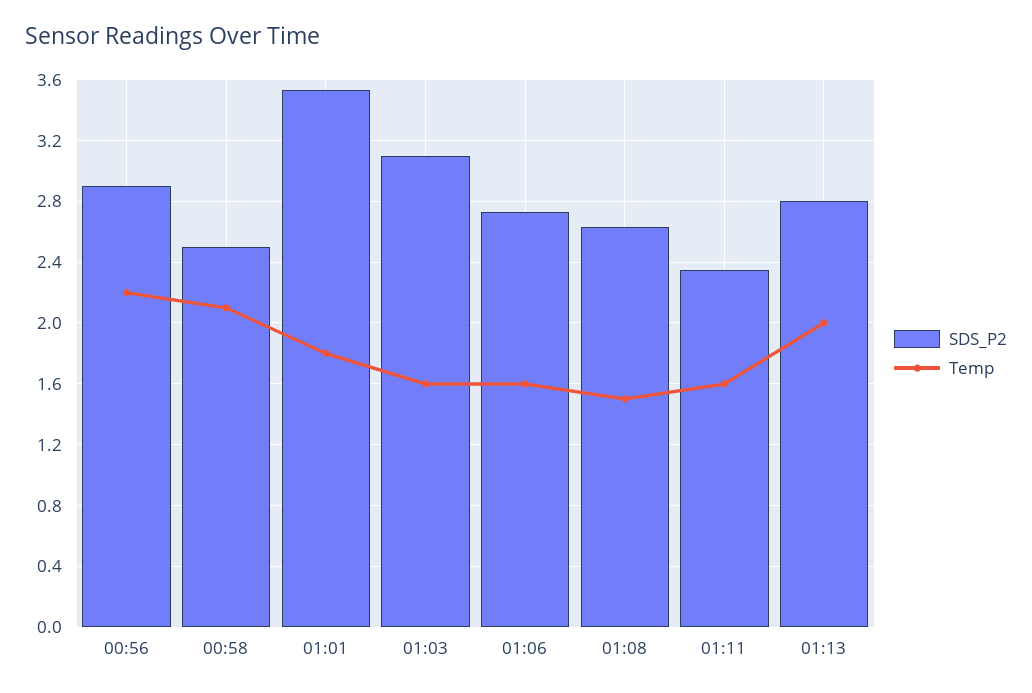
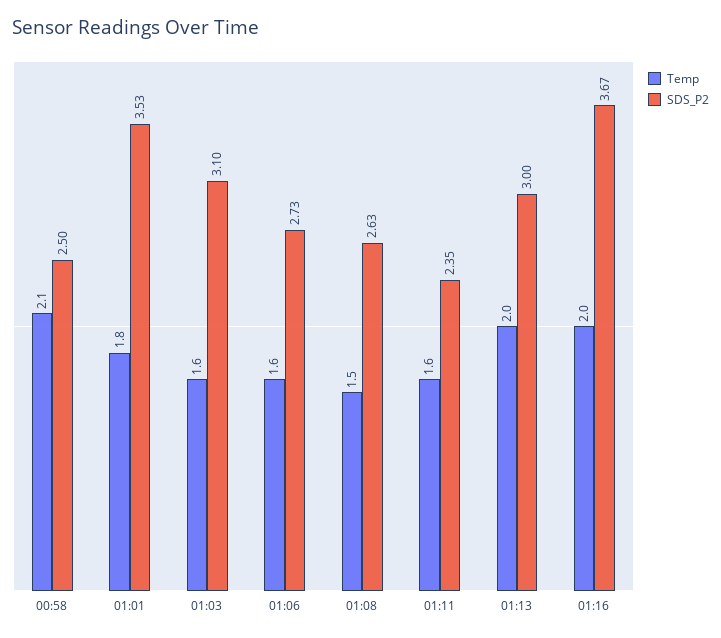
SDS_P2, 00:56: 2.9 -> none
Temp, 00:56: 2.2 -> none
SDS_P2, 01:13: 2.8 -> 3
Temp, 01:16: none -> 2
SDS_P2, 01:16: none -> 3.67

